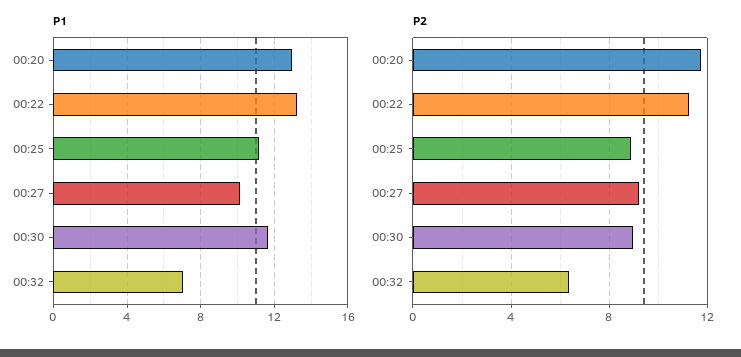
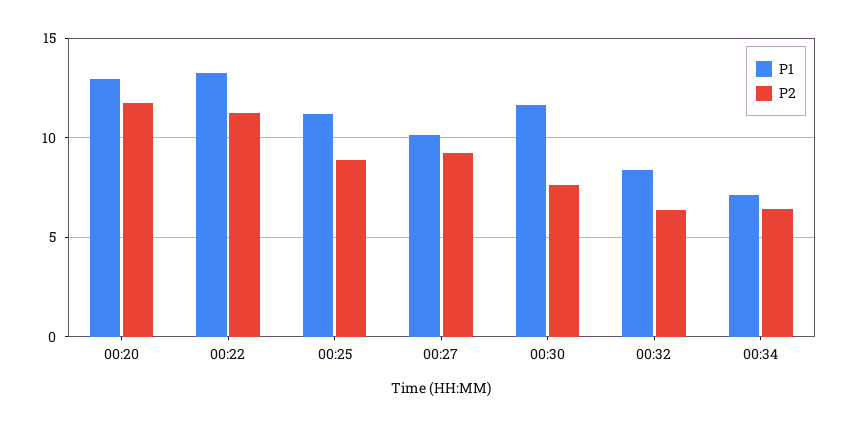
P1, 00:32: 7 -> 8.5
P2, 00:30: 9 -> 7.5
P1, 00:34: none -> 7
P2, 00:34: none -> 6.5

